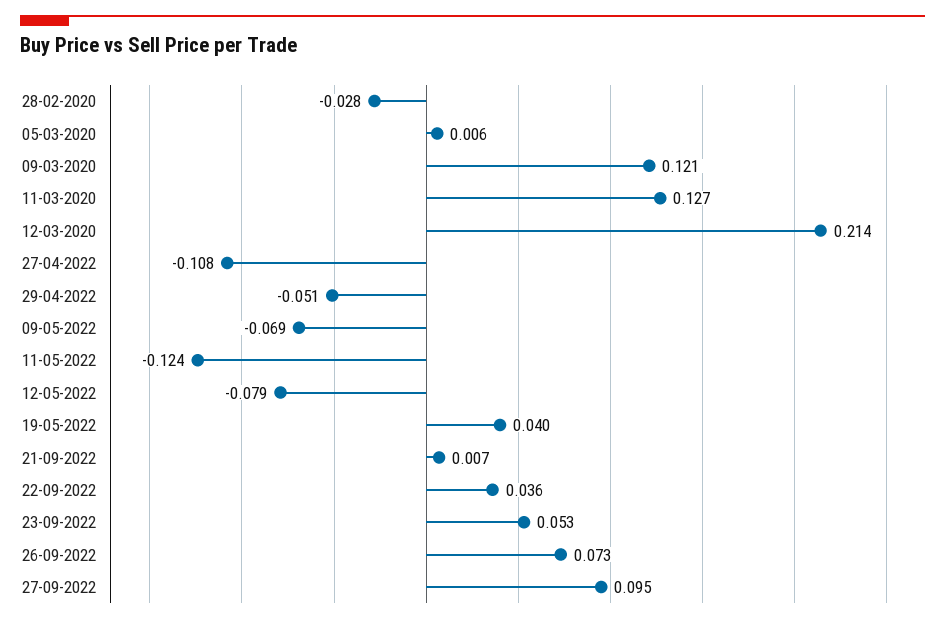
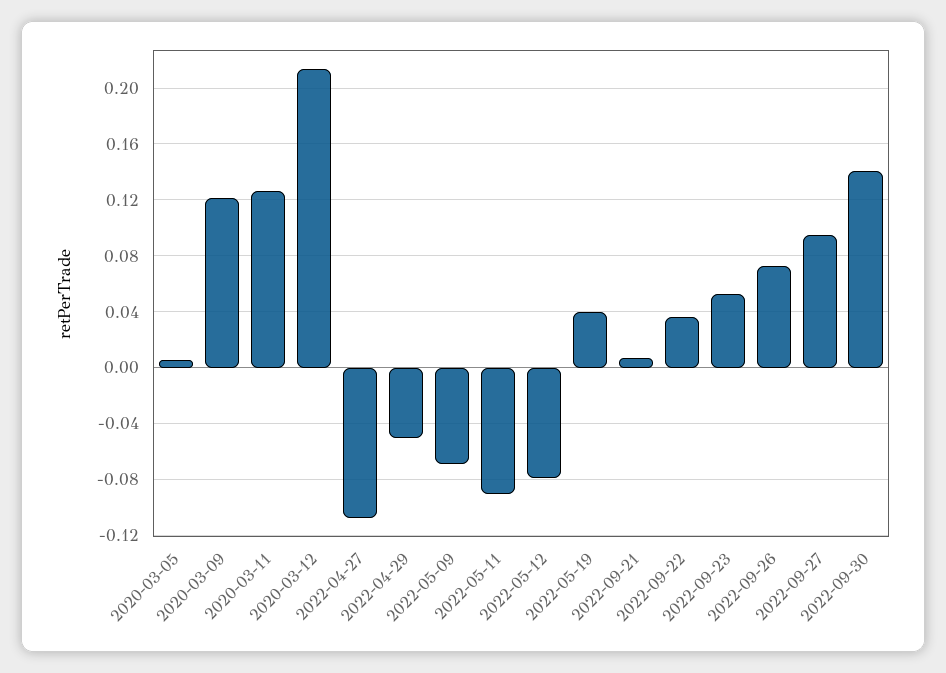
28-02-2020: -0.028 -> none
11-05-2022: -0.124 -> -0.09
2022-09-30: none -> 0.14

